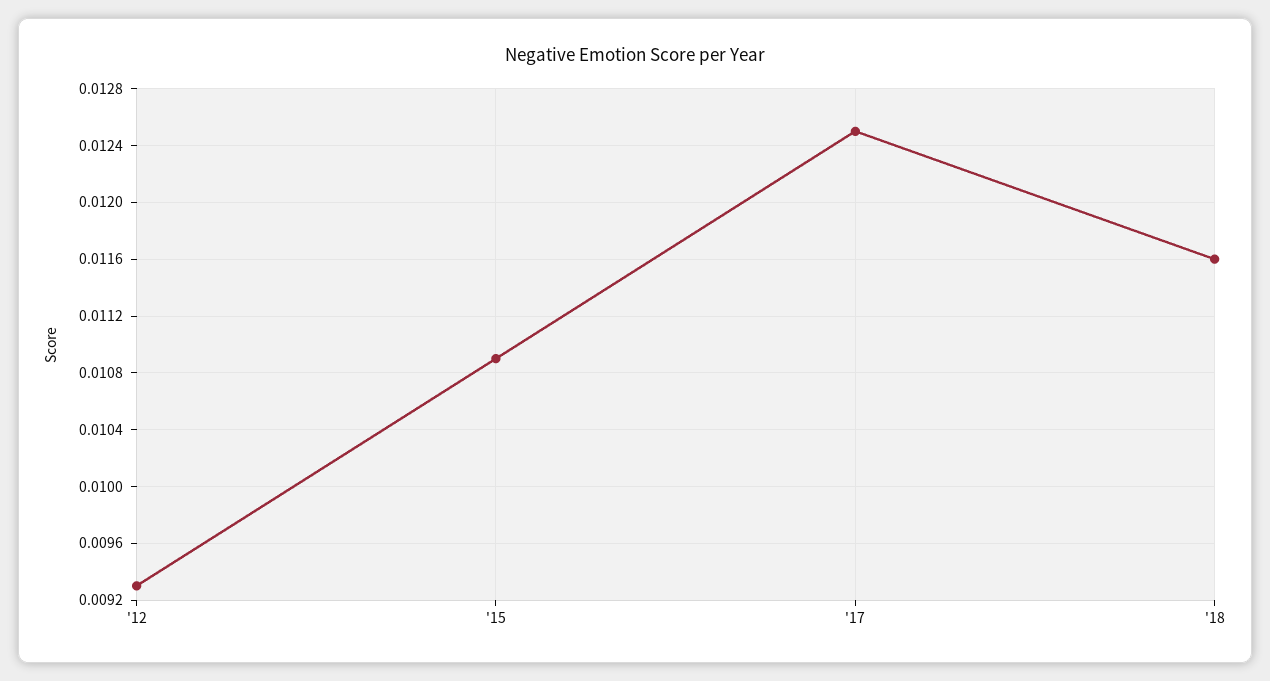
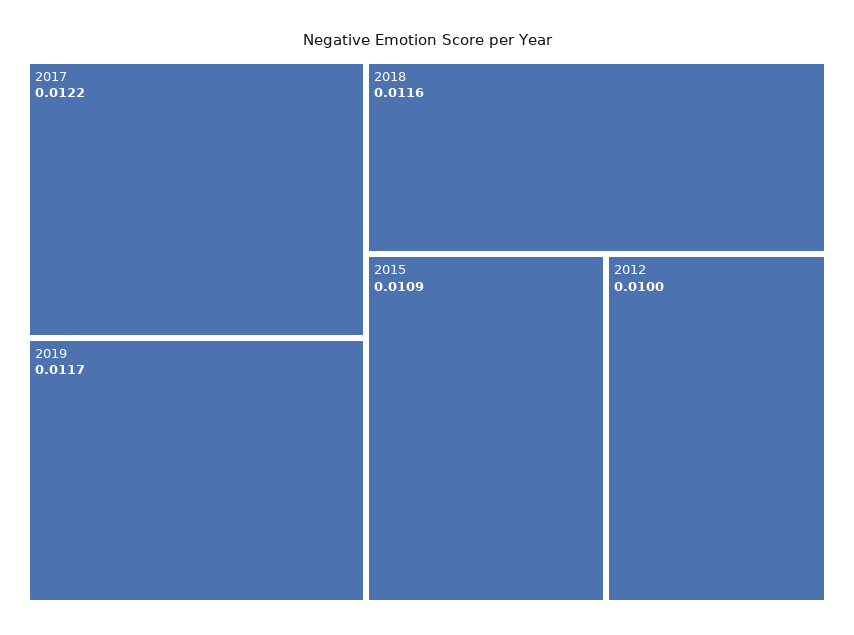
'12: 0.0093 -> 0.01
'17: 0.0125 -> 0.0122
2019: none -> 0.0117

